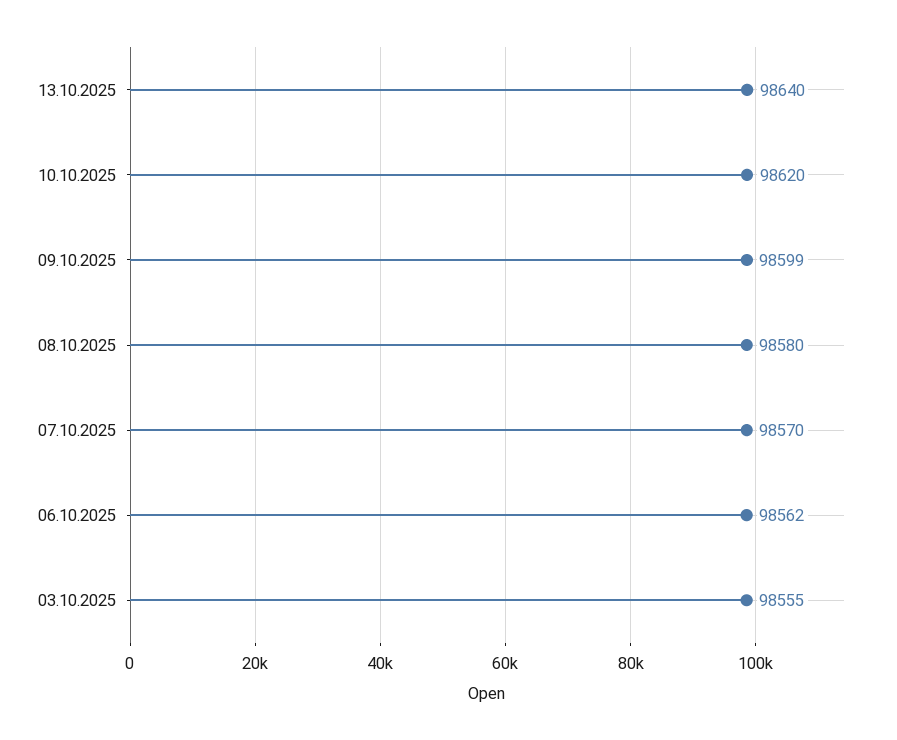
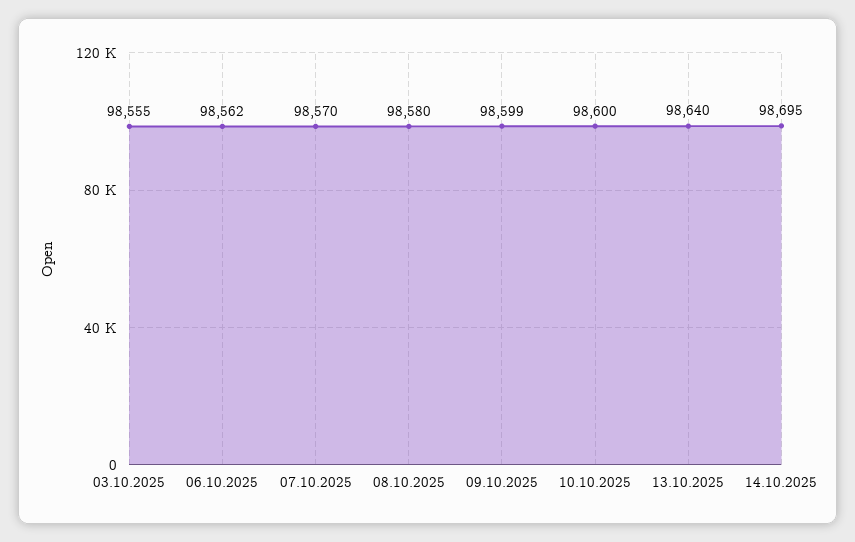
10.10.2025: 98620 -> 98600
14.10.2025: none -> 98695

